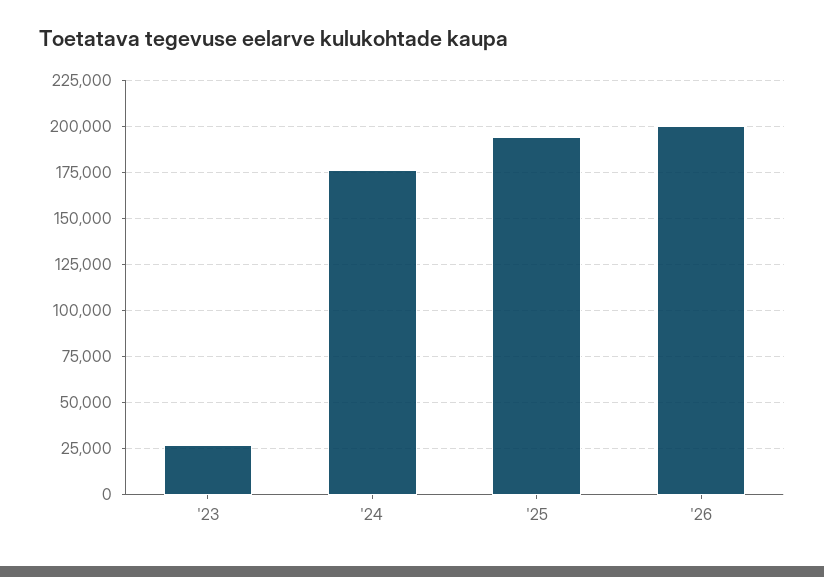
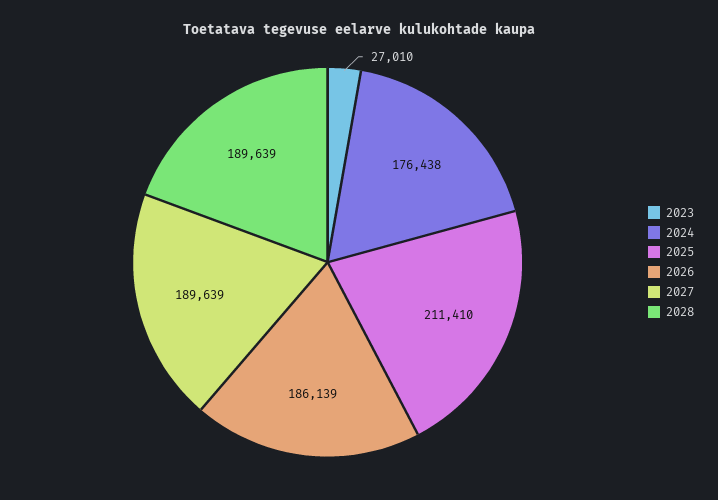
'25: 195000 -> 211410
'26: 200000 -> 186139
2027: none -> 189639
2028: none -> 189639

